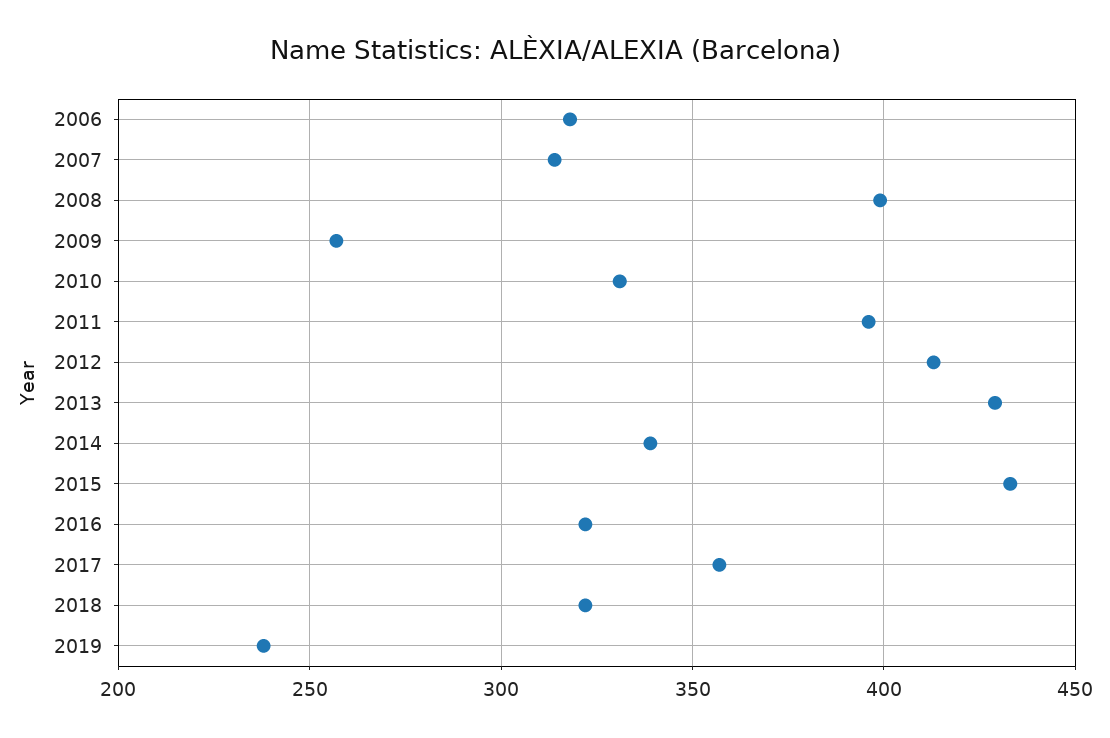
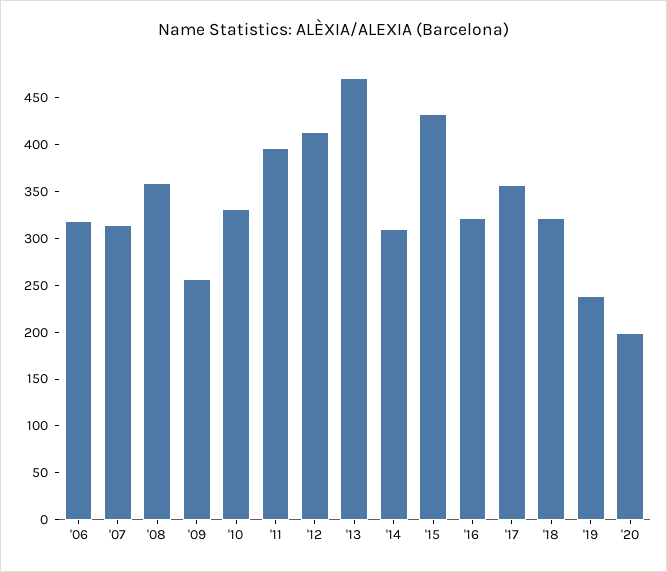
2008: 400 -> 360
2013: 430 -> 470
2014: 340 -> 310
'20: none -> 200

